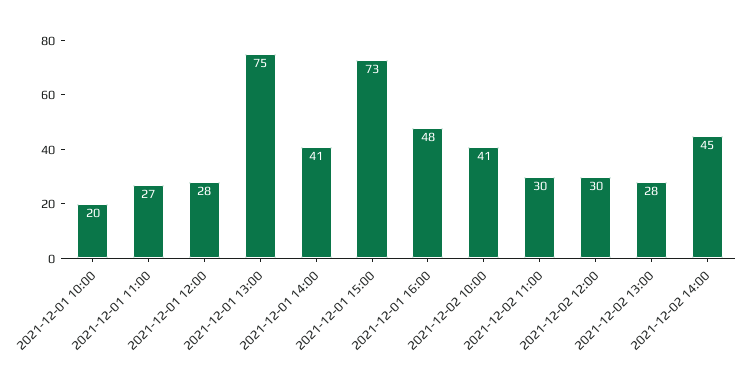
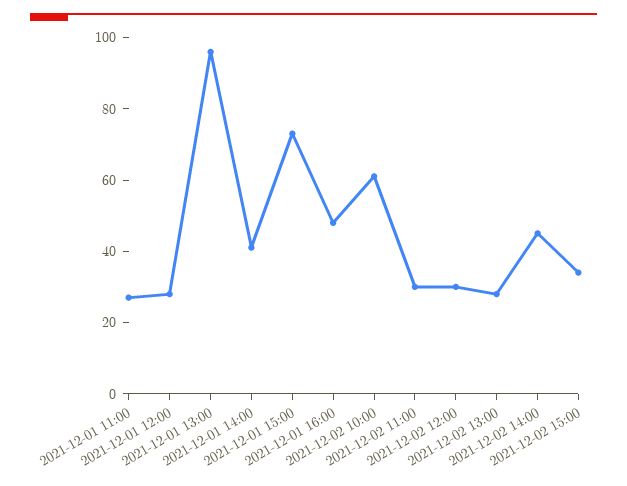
2021-12-01 10:00: 20 -> none
2021-12-01 13:00: 75 -> 95
2021-12-02 10:00: 41 -> 60
2021-12-02 15:00: none -> 35

